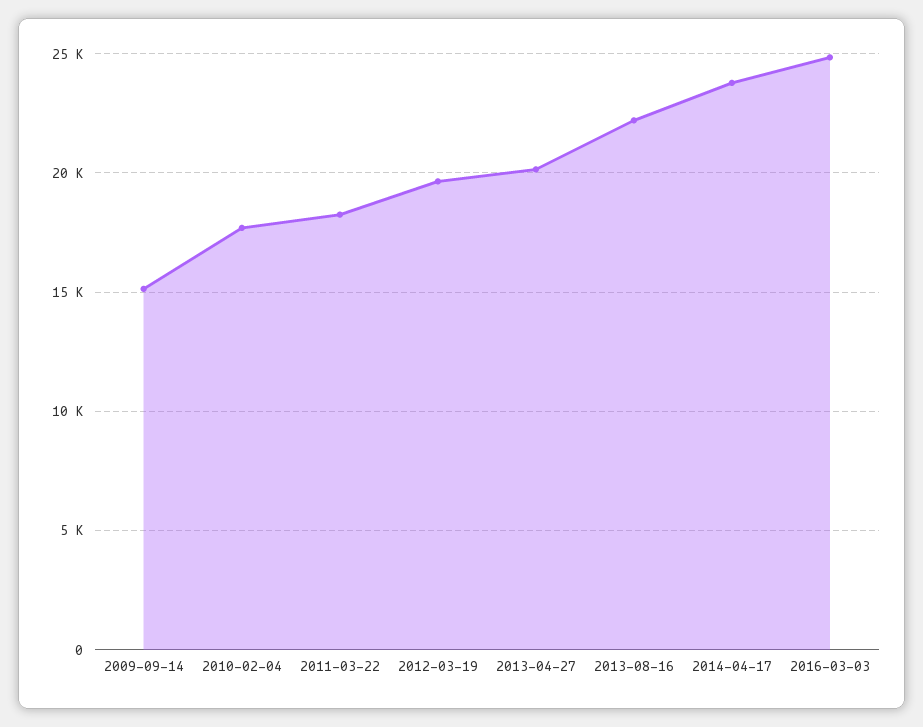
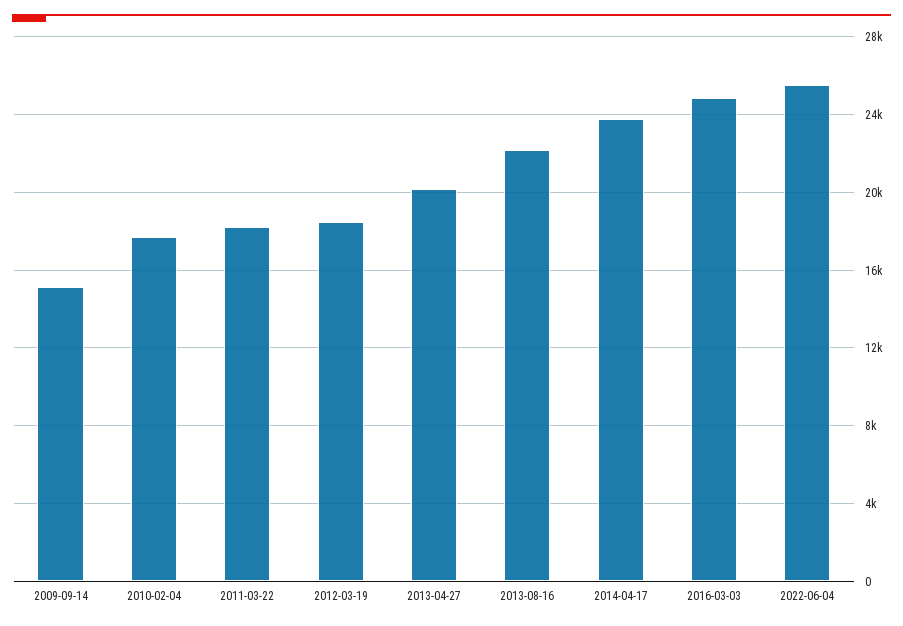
2012-03-19: 19500 -> 18500
2022-06-04: none -> 25500

